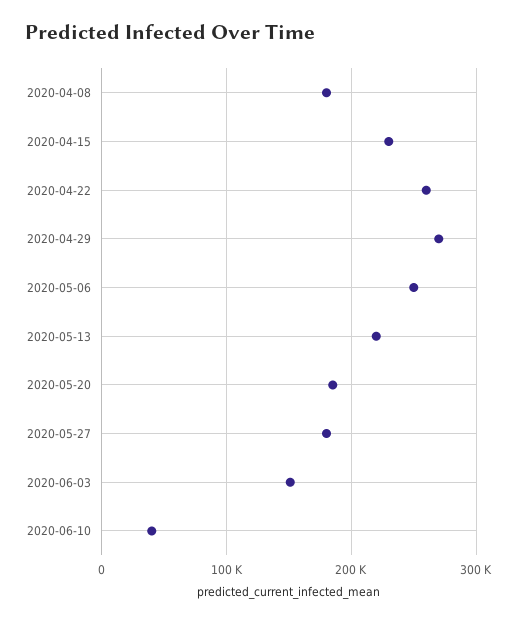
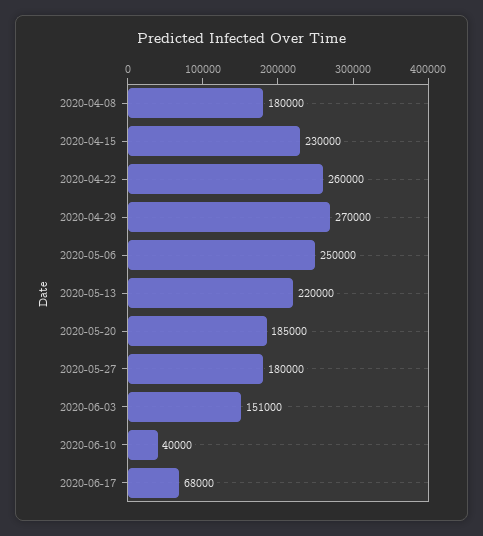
2020-06-17: none -> 68000

